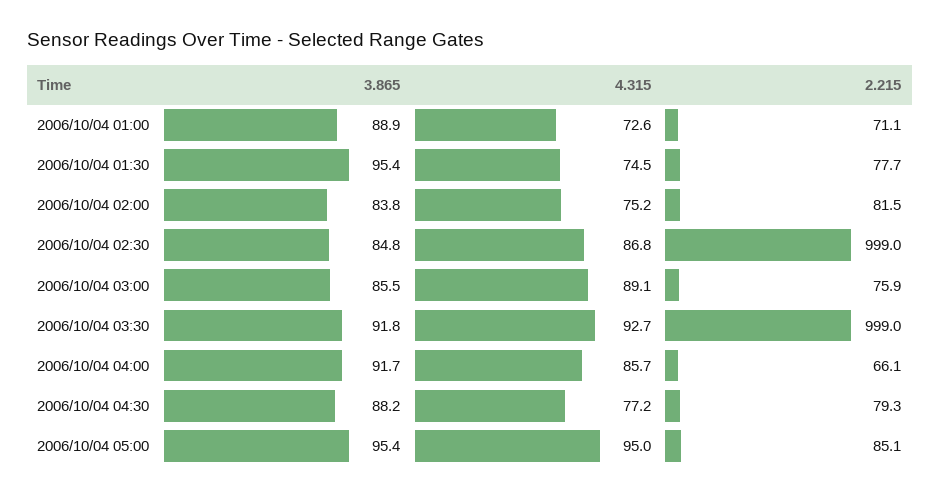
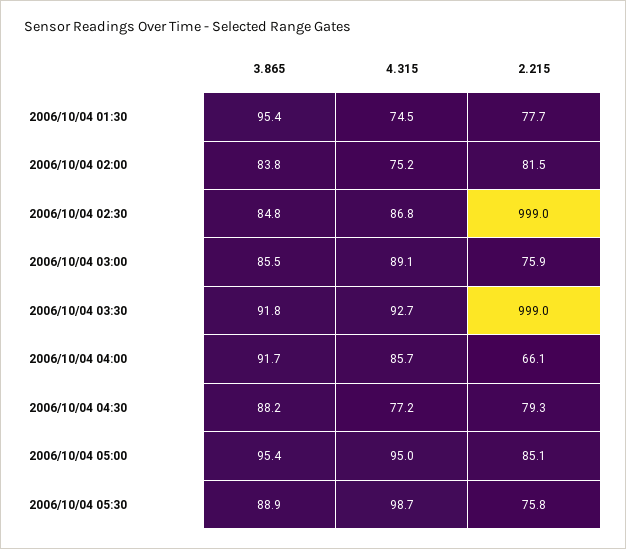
3.865, 2006/10/04 01:00: 88.9 -> none
4.315, 2006/10/04 01:00: 72.6 -> none
2.215, 2006/10/04 01:00: 71.1 -> none
3.865, 2006/10/04 05:30: none -> 88.9
4.315, 2006/10/04 05:30: none -> 98.7
2.215, 2006/10/04 05:30: none -> 75.8

